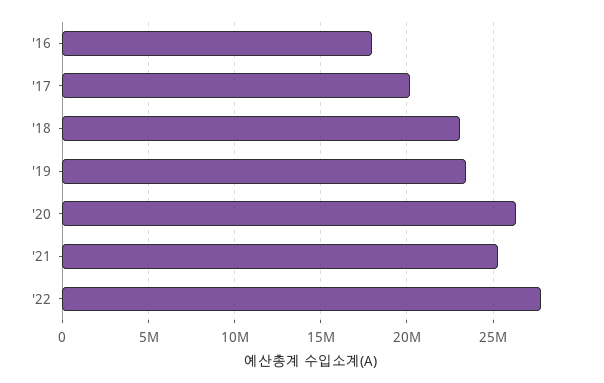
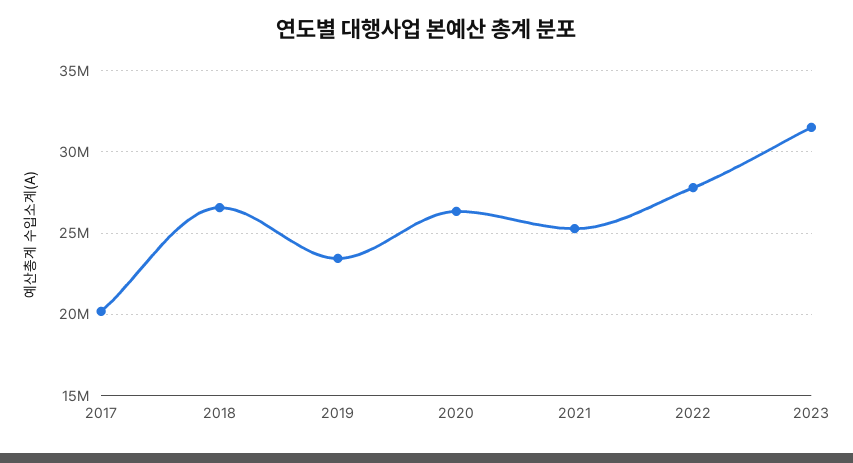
'16: 18000000 -> none
'18: 23000000 -> 26500000
2023: none -> 31500000

